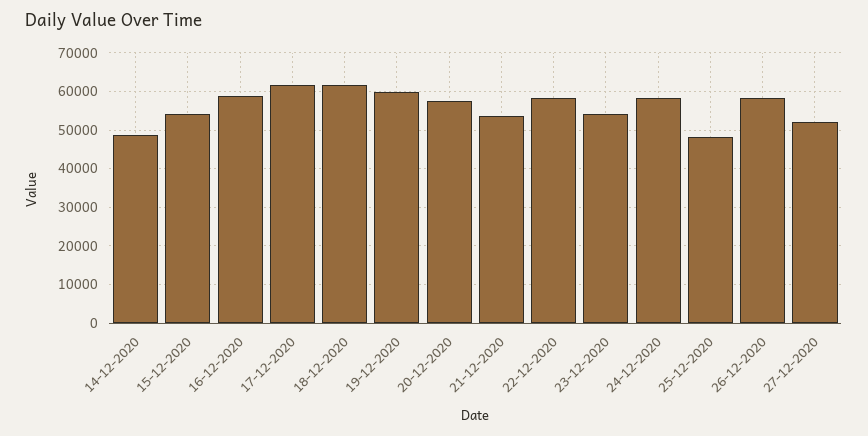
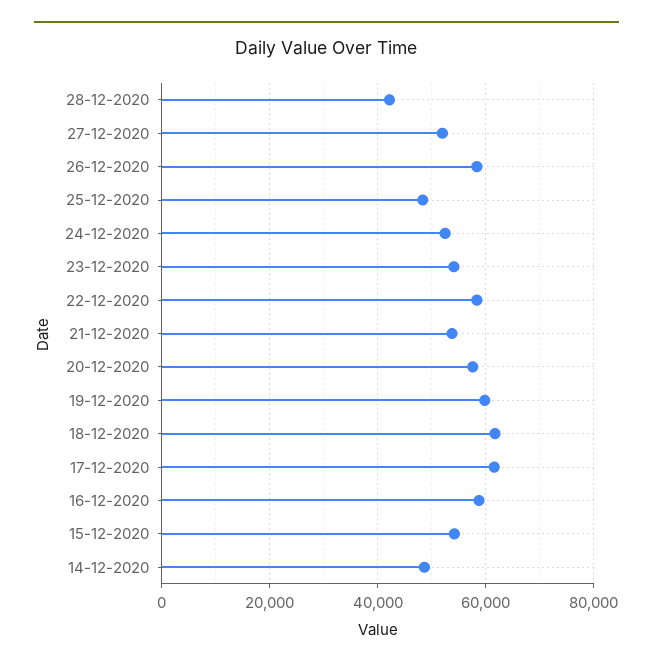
24-12-2020: 58000 -> 52000
28-12-2020: none -> 42000

